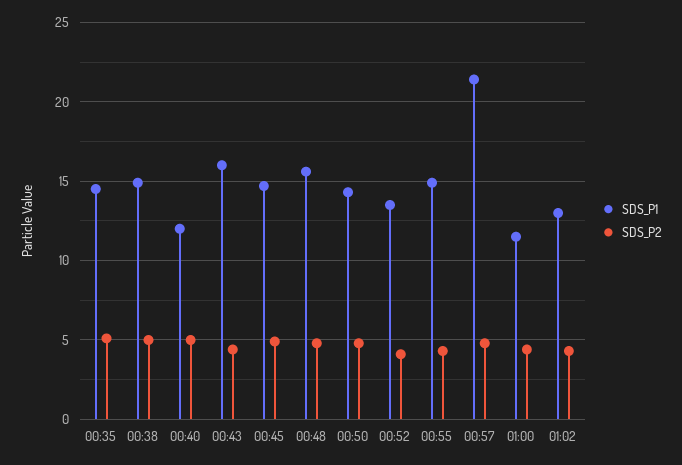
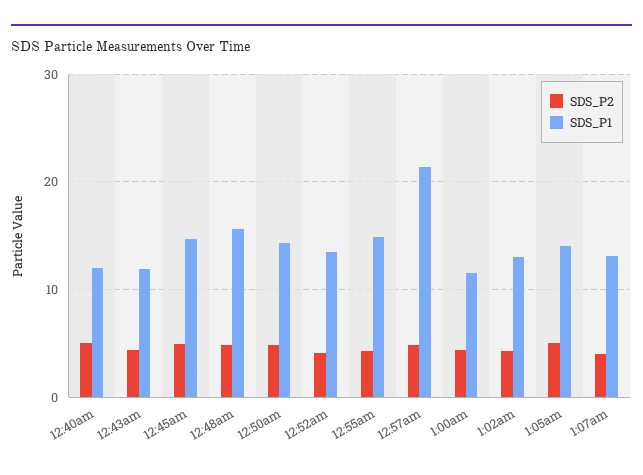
SDS_P1, 00:35: 14.5 -> none
SDS_P2, 00:35: 5 -> none
SDS_P1, 00:38: 15 -> none
SDS_P2, 00:38: 5 -> none
SDS_P1, 00:43: 16 -> 12
SDS_P2, 1:05am: none -> 5
SDS_P1, 1:05am: none -> 14
SDS_P2, 1:07am: none -> 4
SDS_P1, 1:07am: none -> 13

